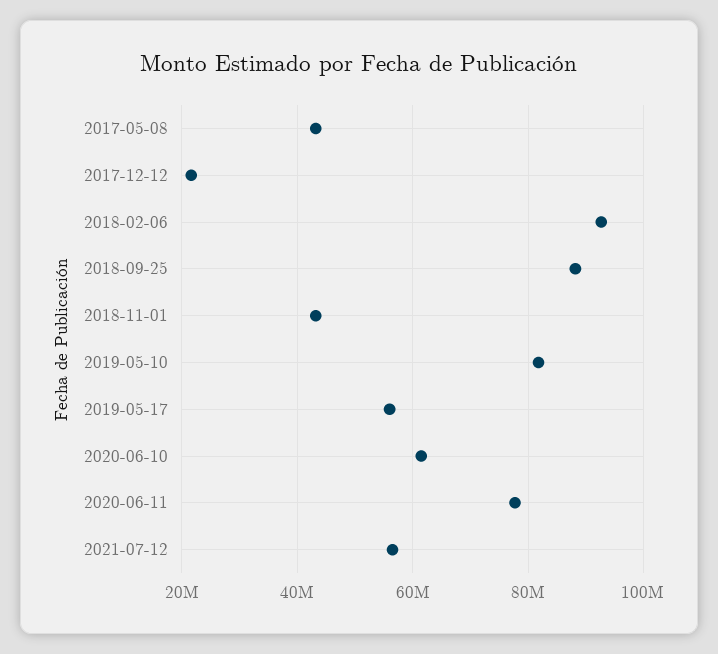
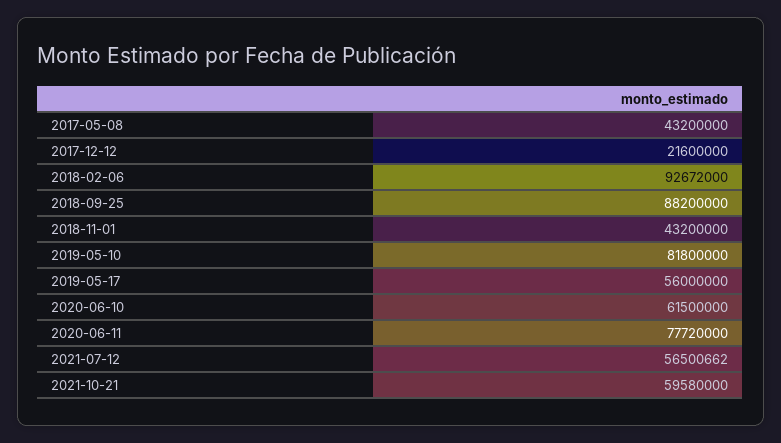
2021-10-21: none -> 59580000

